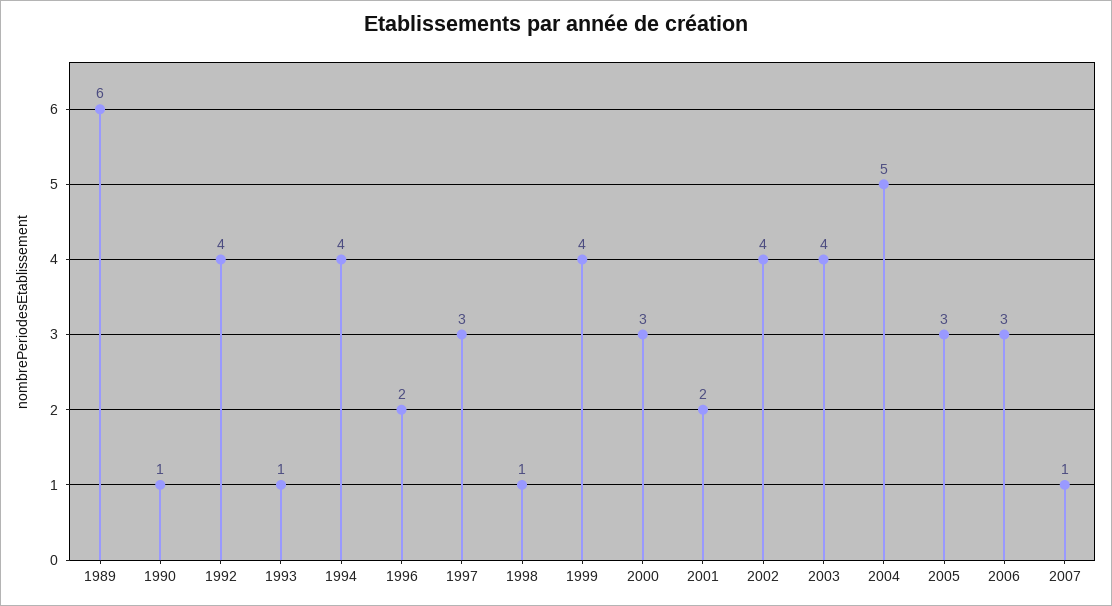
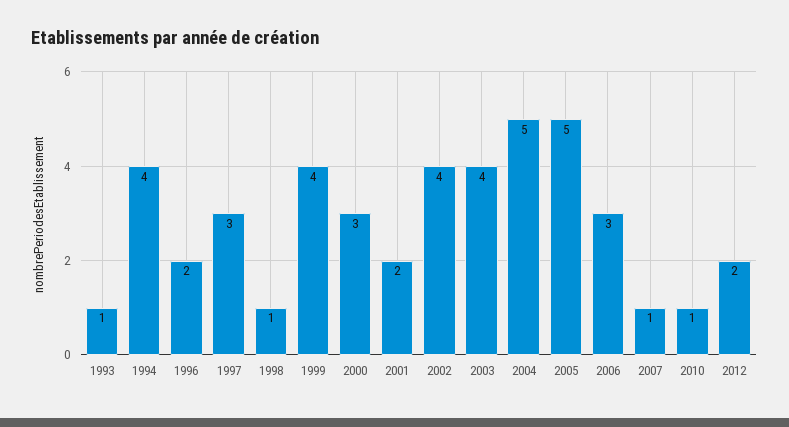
1989: 6 -> none
1990: 1 -> none
1992: 4 -> none
2005: 3 -> 5
2010: none -> 1
2012: none -> 2

